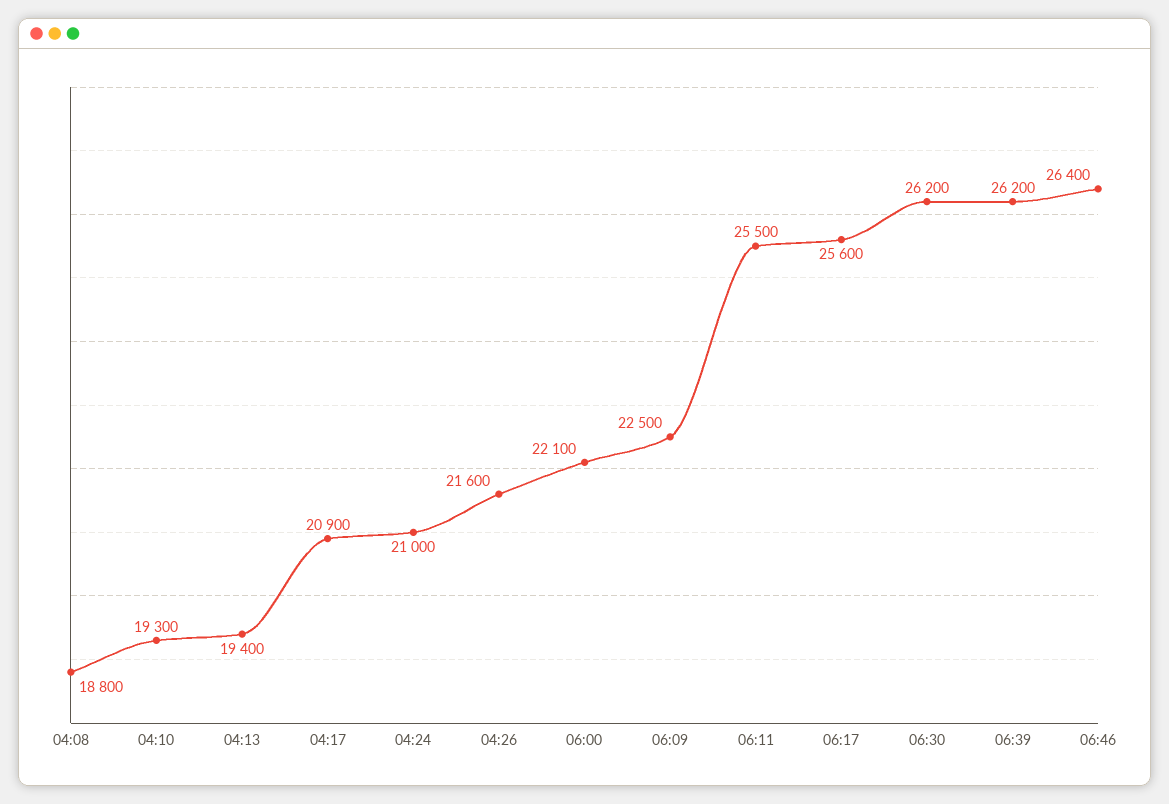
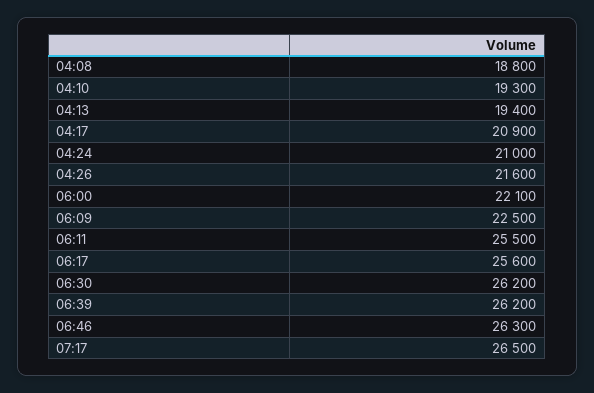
06:46: 26400 -> 26300
07:17: none -> 26500

